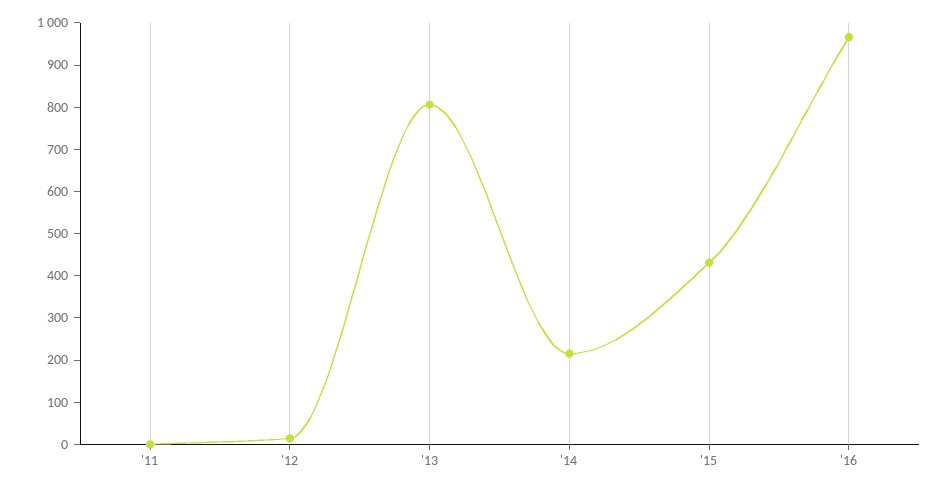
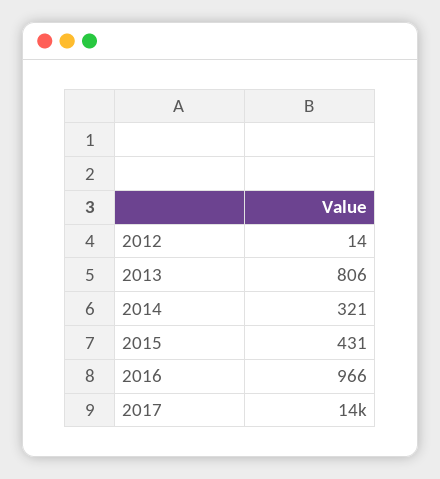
'11: 0 -> none
'14: 220 -> 321
2017: none -> 14000

